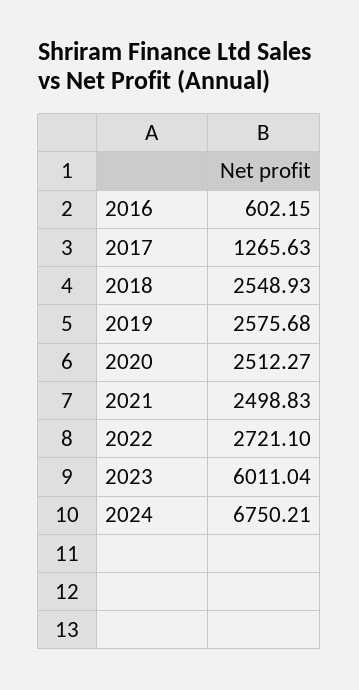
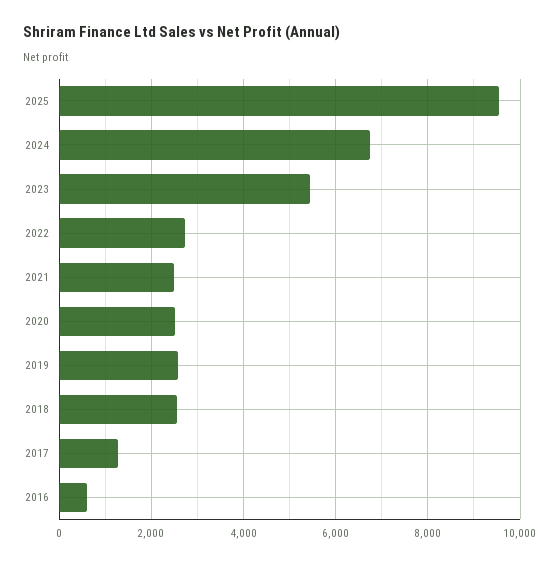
2023: 6011.04 -> 5400
2025: none -> 9600

